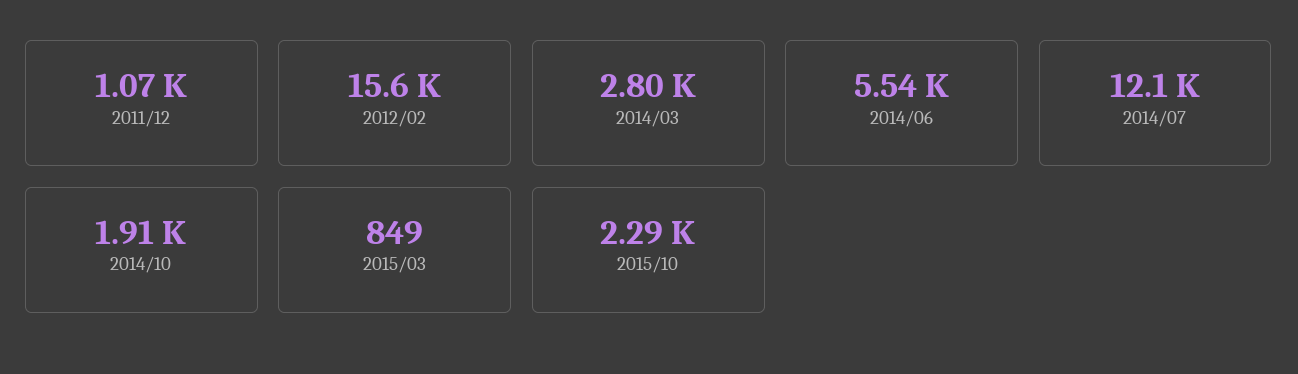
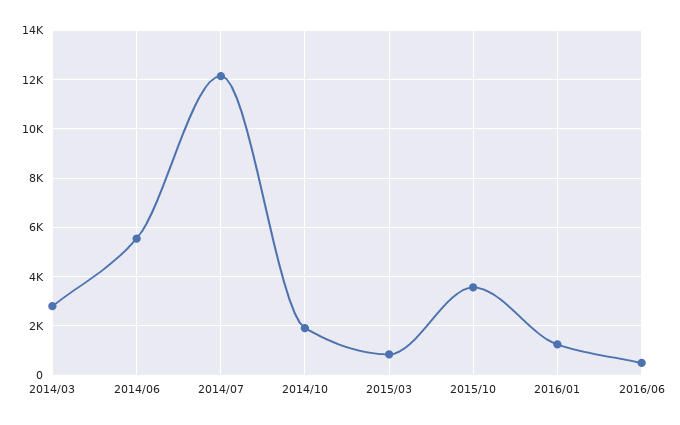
2011/12: 1070 -> none
2012/02: 15600 -> none
2015/10: 2290 -> 3500
2016/01: none -> 1250
2016/06: none -> 500

